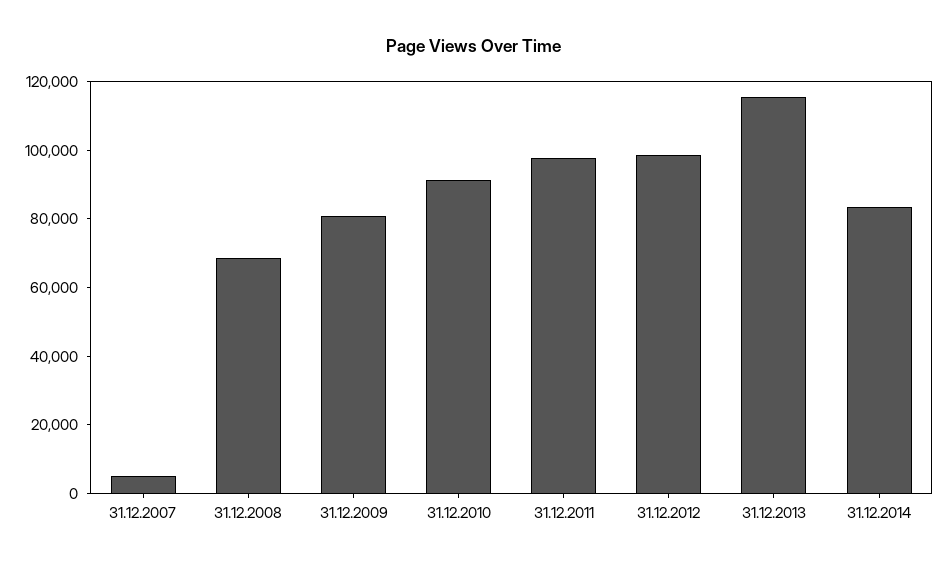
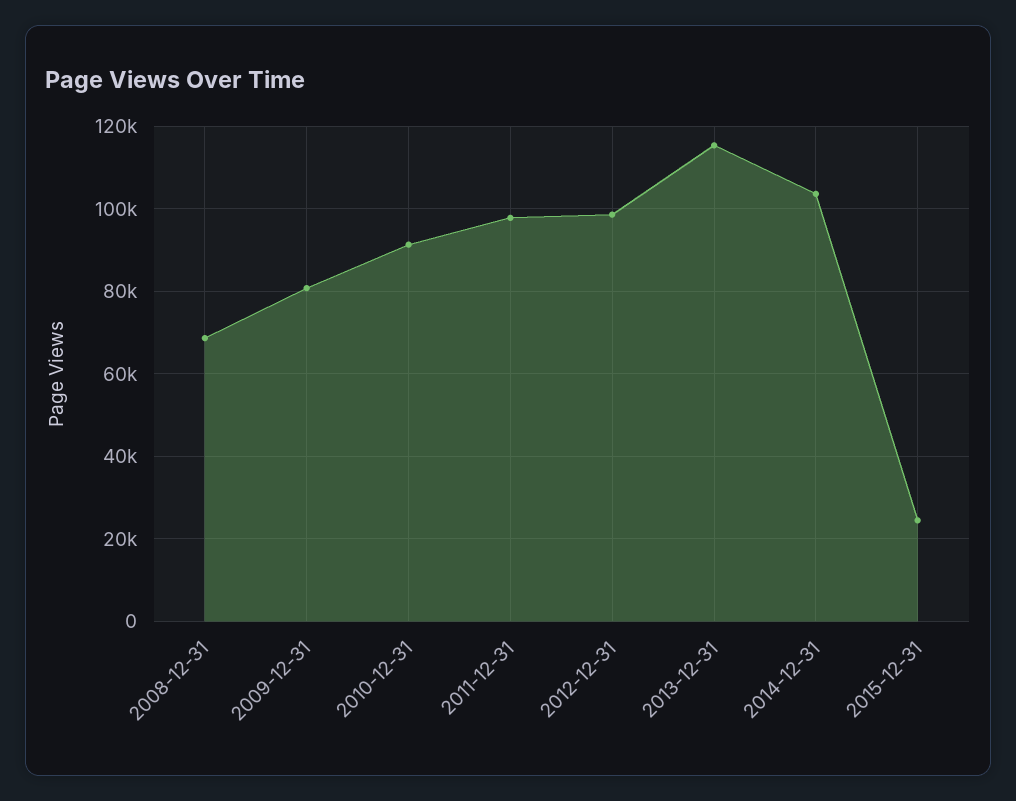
31.12.2007: 5000 -> none
31.12.2014: 85000 -> 104000
2015-12-31: none -> 24000

